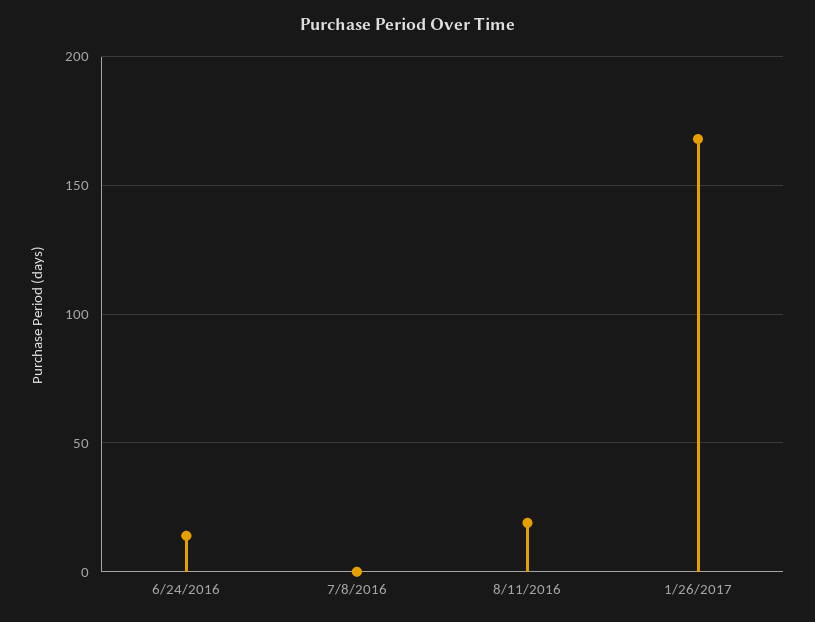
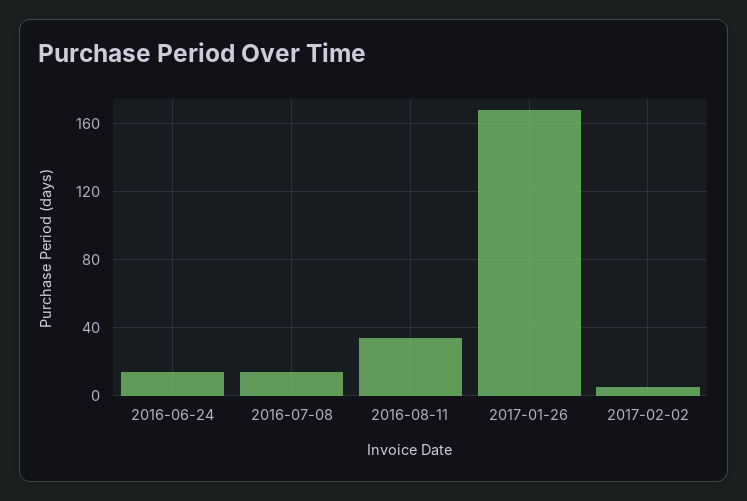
7/8/2016: 0 -> 15
8/11/2016: 20 -> 35
2017-02-02: none -> 5

